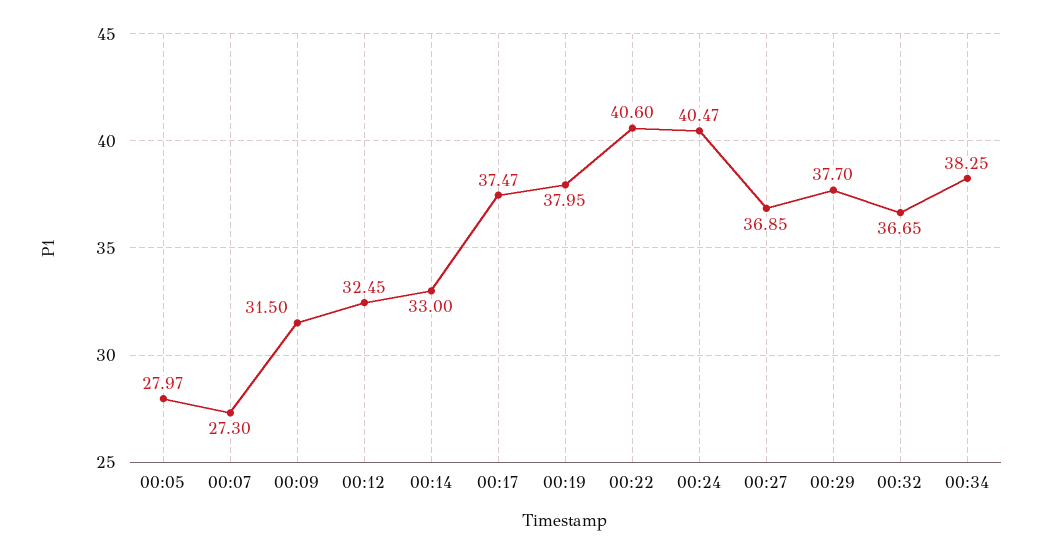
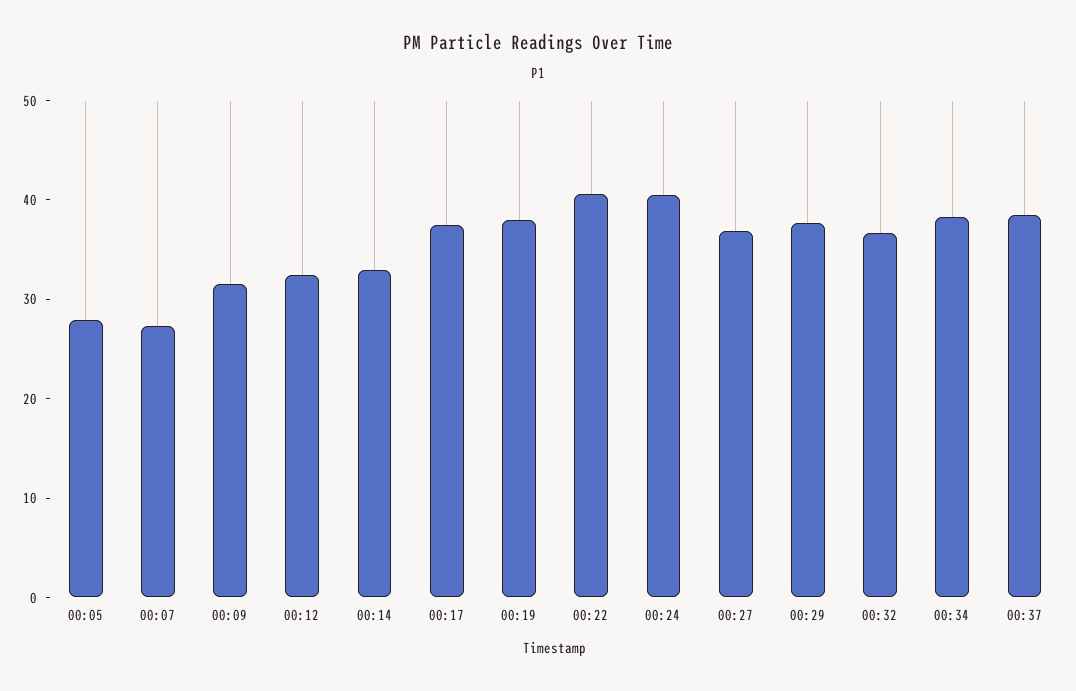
00:37: none -> 38

